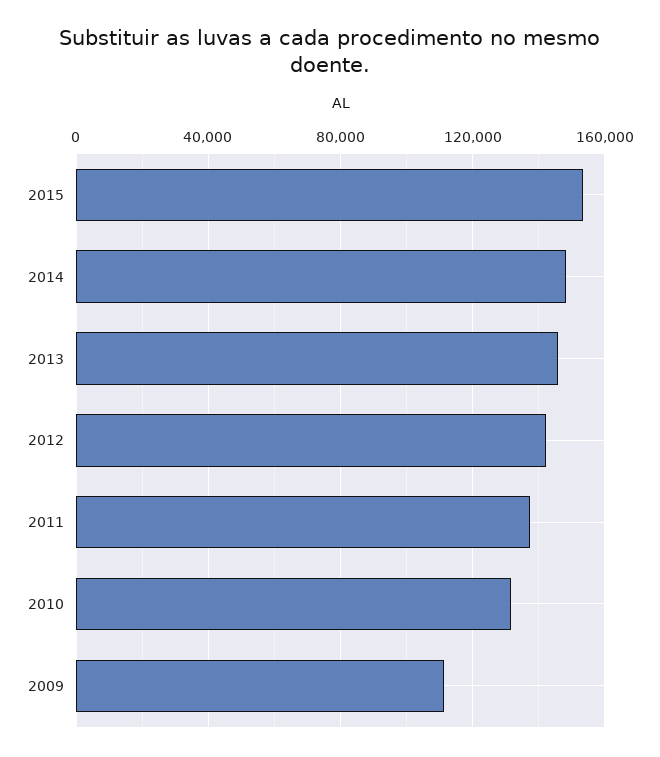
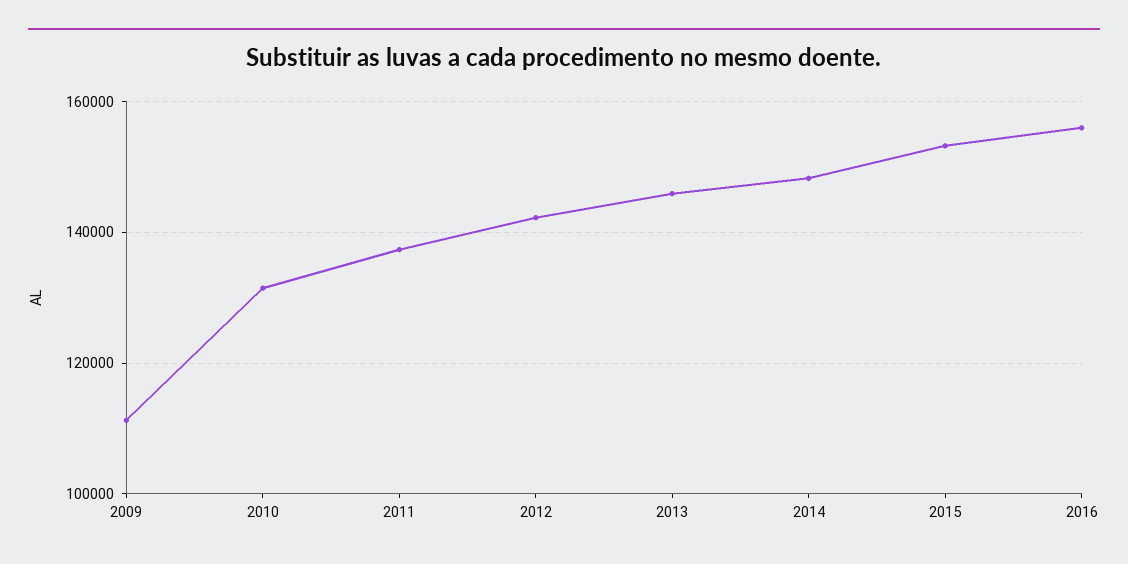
2016: none -> 156000

